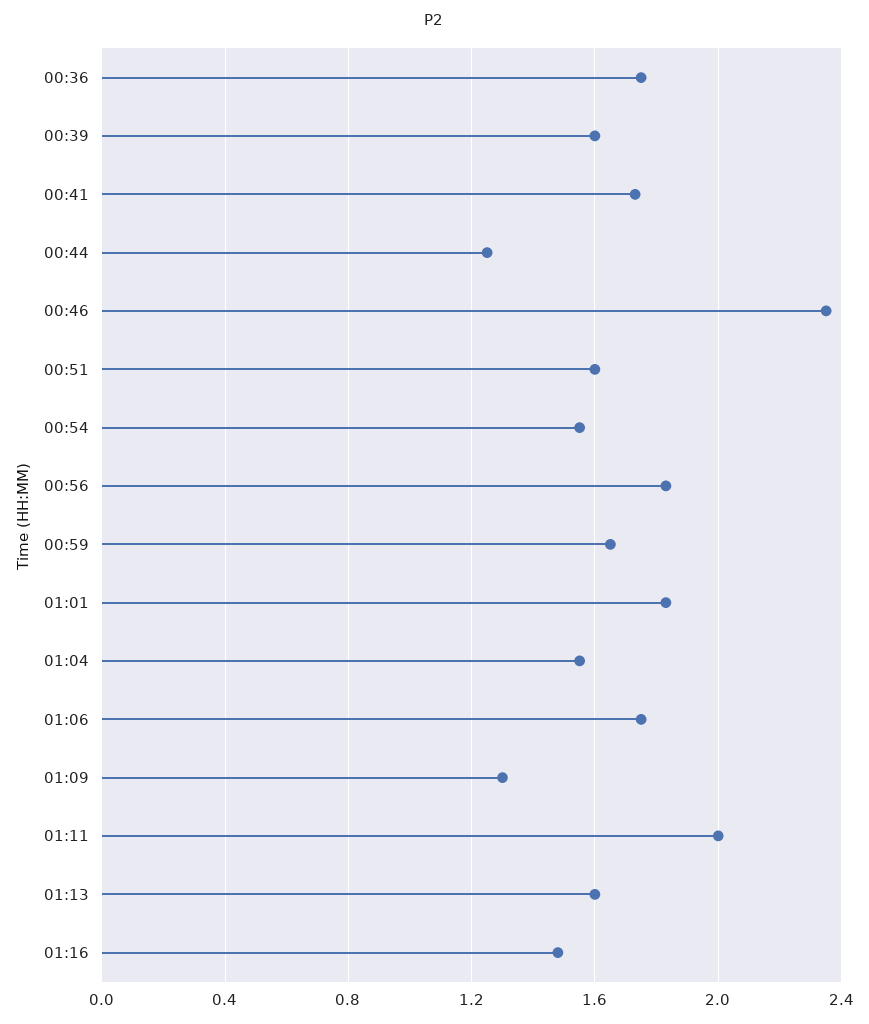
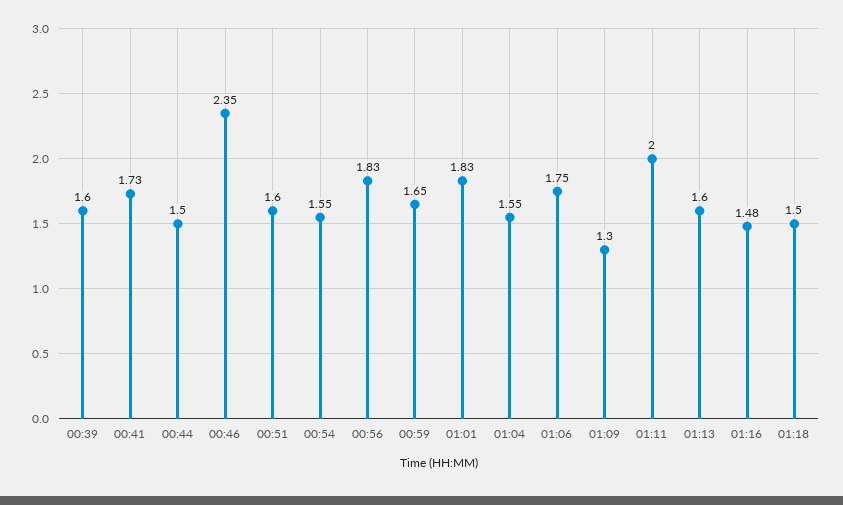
00:36: 1.75 -> none
00:44: 1.25 -> 1.5
01:18: none -> 1.5

